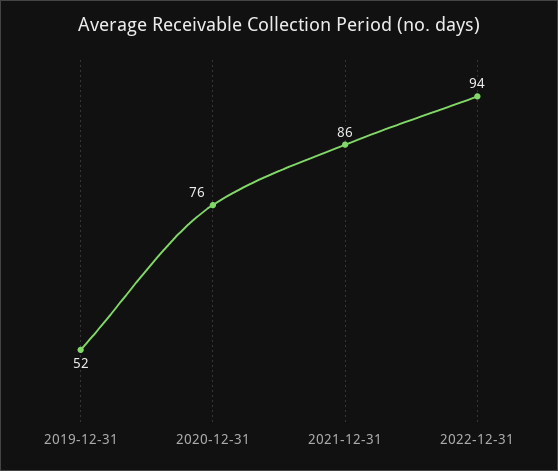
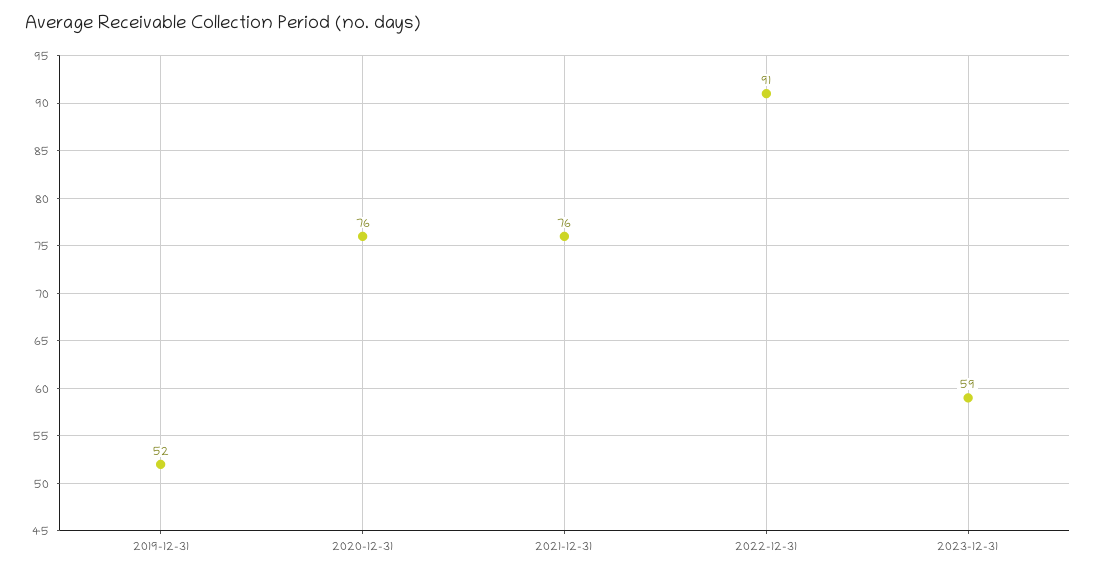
2021-12-31: 86 -> 76
2022-12-31: 94 -> 91
2023-12-31: none -> 59

